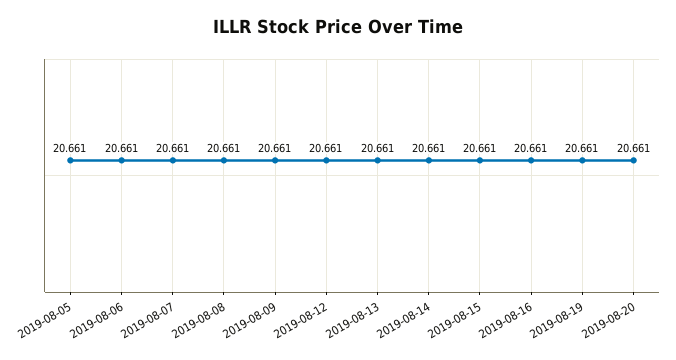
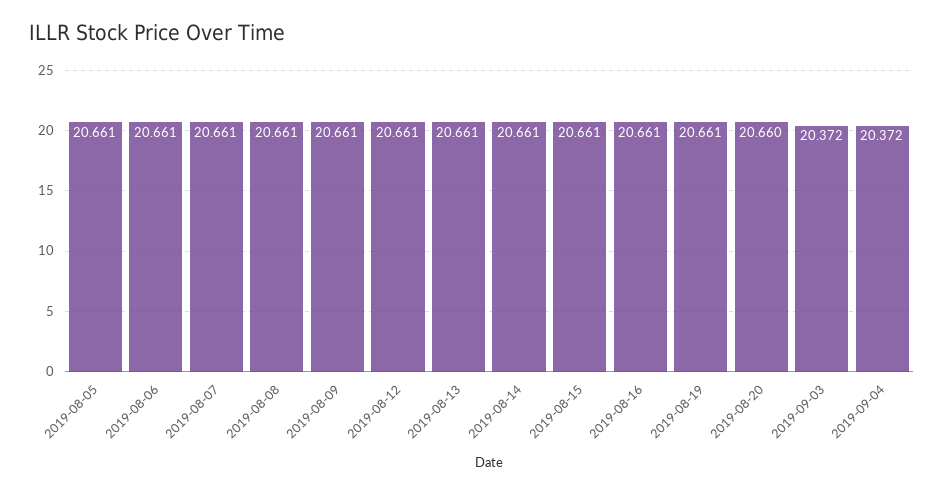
2019-08-20: 20.661 -> 20.66
2019-09-03: none -> 20.372
2019-09-04: none -> 20.372

